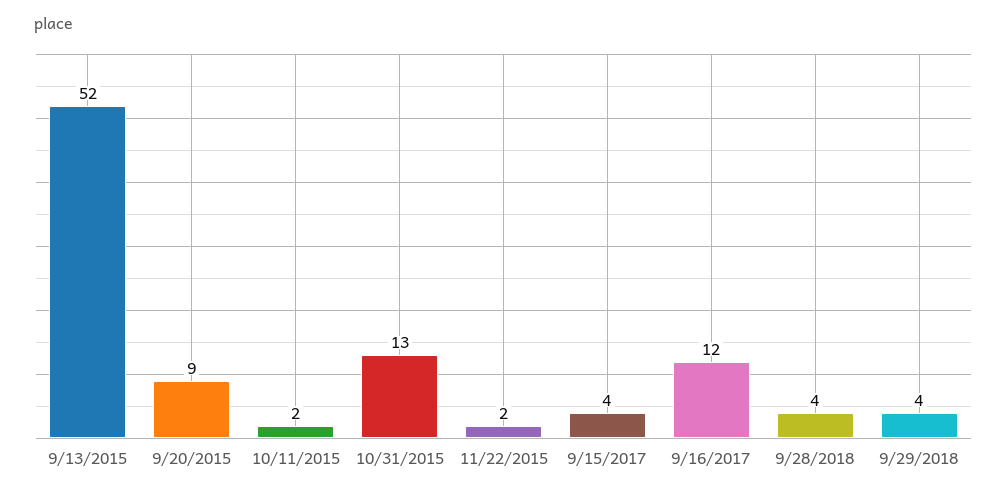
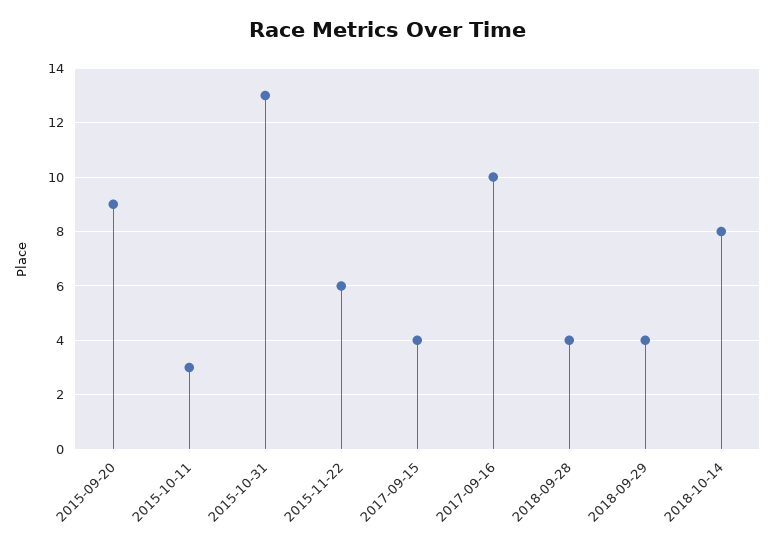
9/13/2015: 52 -> none
10/11/2015: 2 -> 3
11/22/2015: 2 -> 6
9/16/2017: 12 -> 10
2018-10-14: none -> 8

